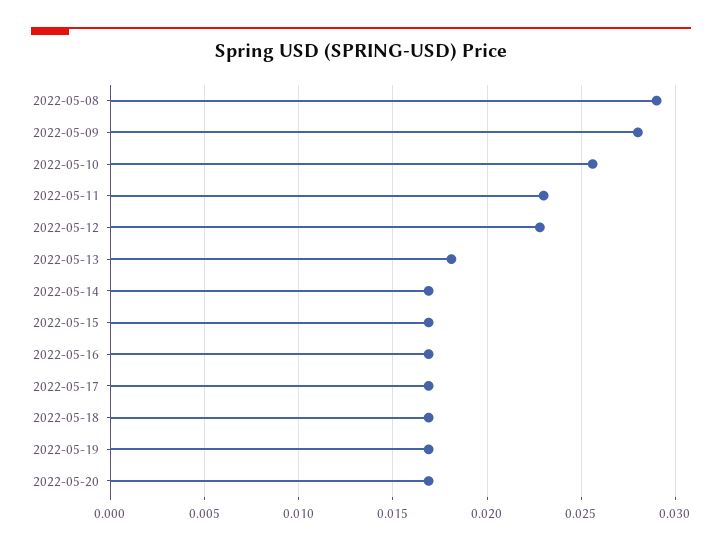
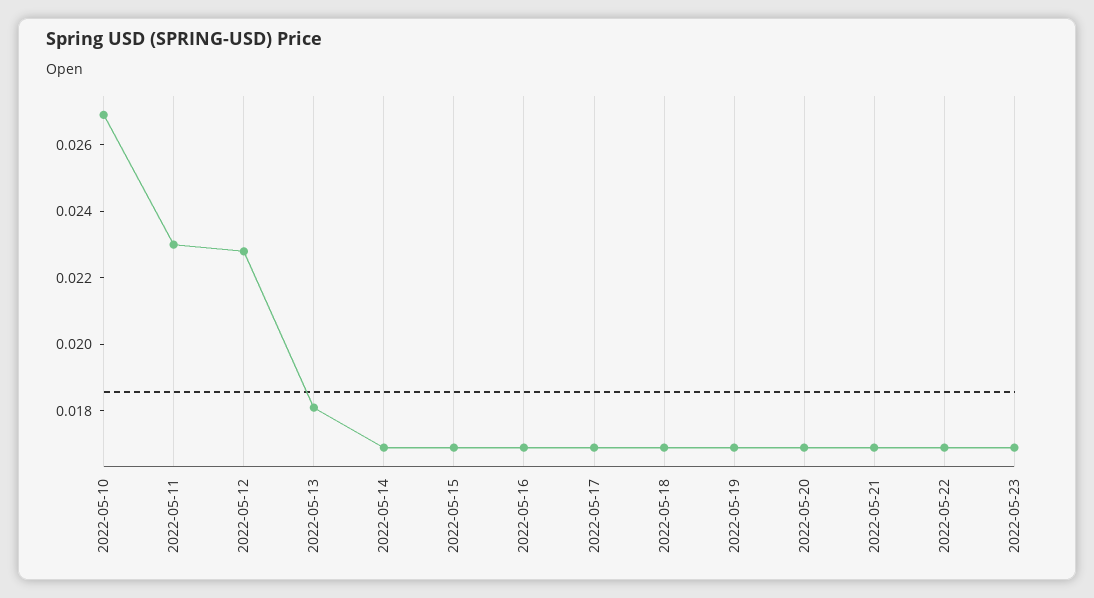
2022-05-08: 0.029 -> none
2022-05-09: 0.028 -> none
2022-05-10: 0.0255 -> 0.027
2022-05-21: none -> 0.017
2022-05-22: none -> 0.017
2022-05-23: none -> 0.017

